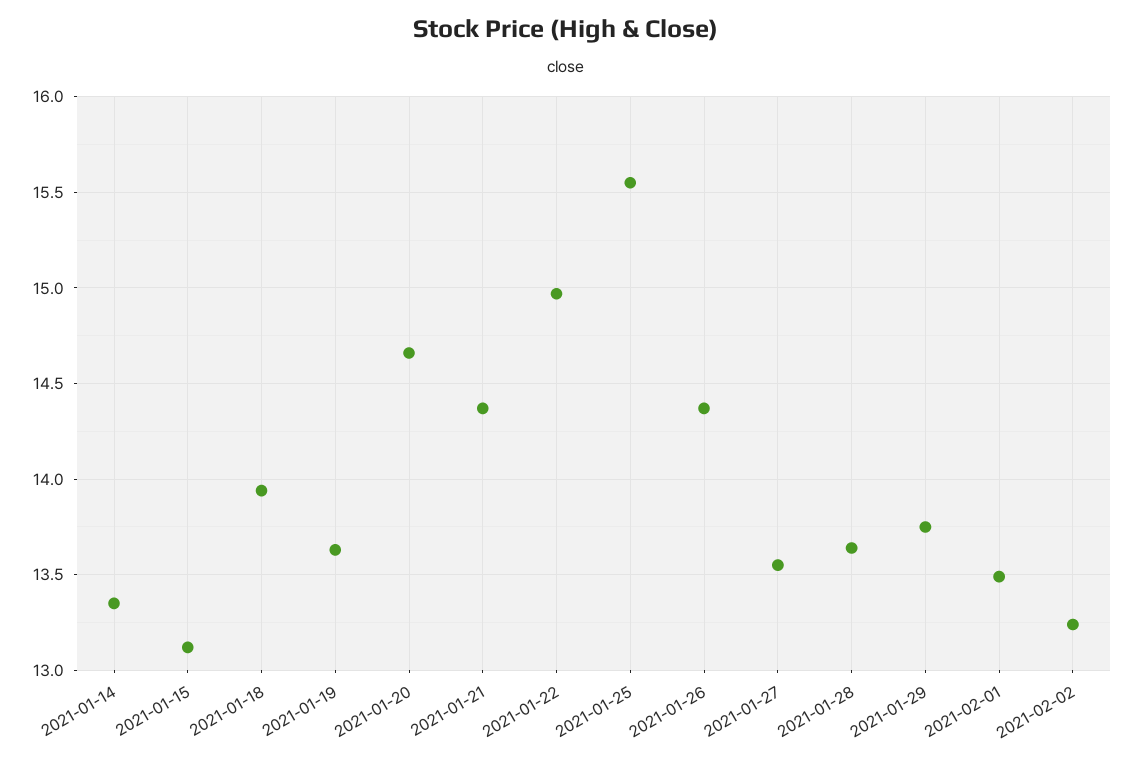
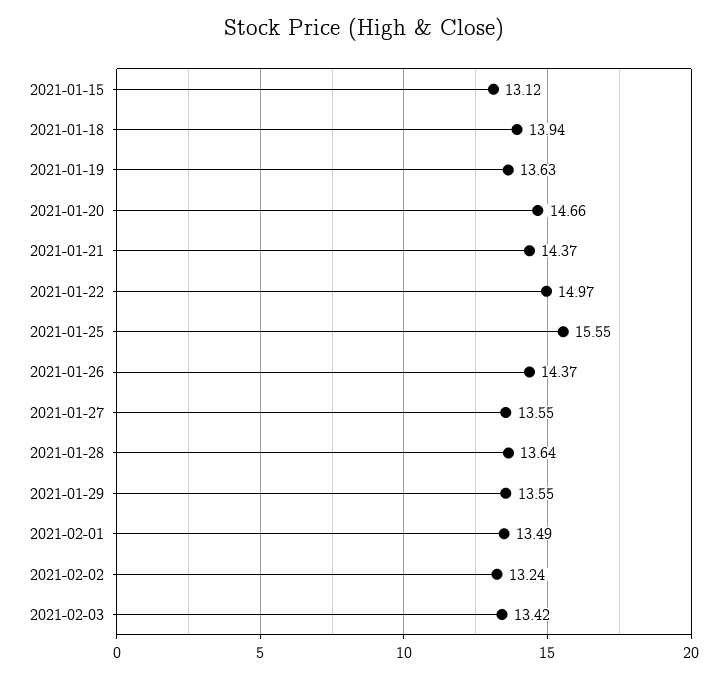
2021-01-14: 13.35 -> none
2021-01-29: 13.75 -> 13.55
2021-02-03: none -> 13.42

